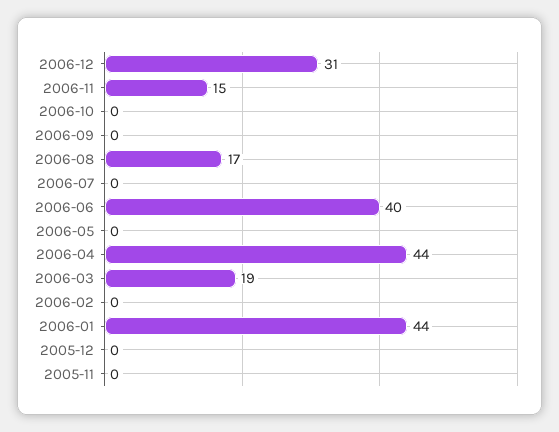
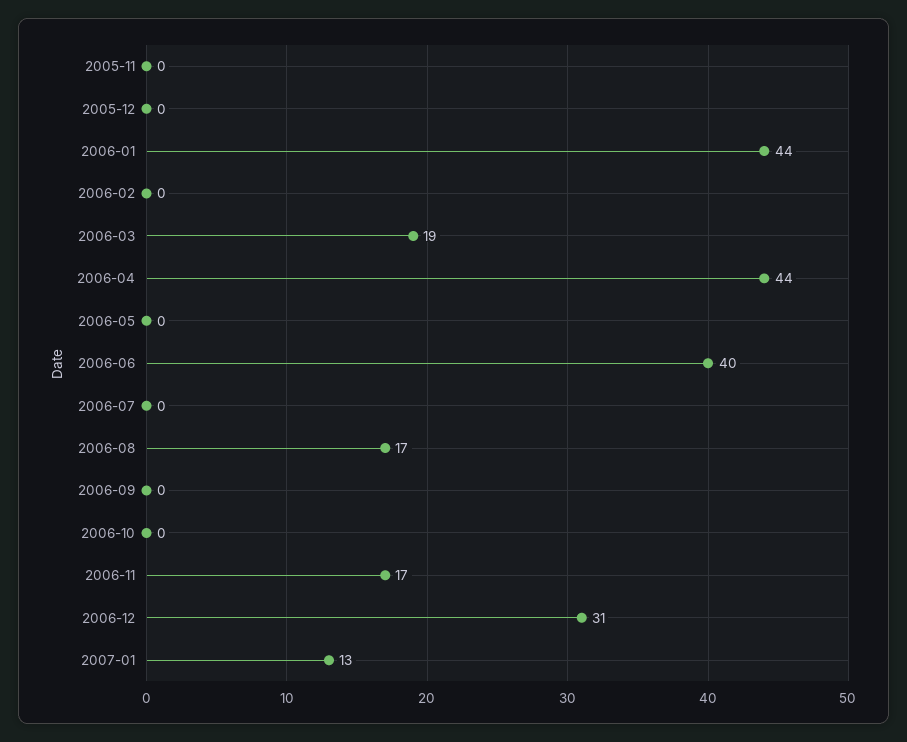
2006-11: 15 -> 17
2007-01: none -> 13

